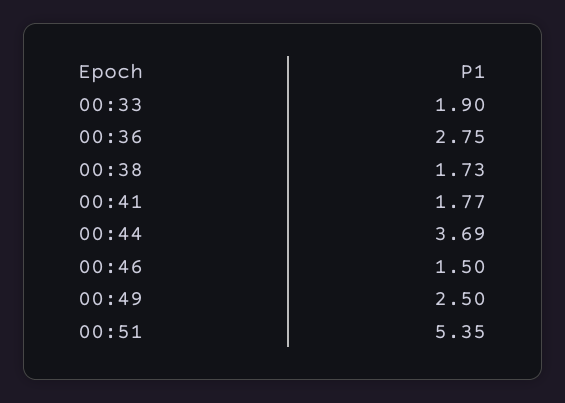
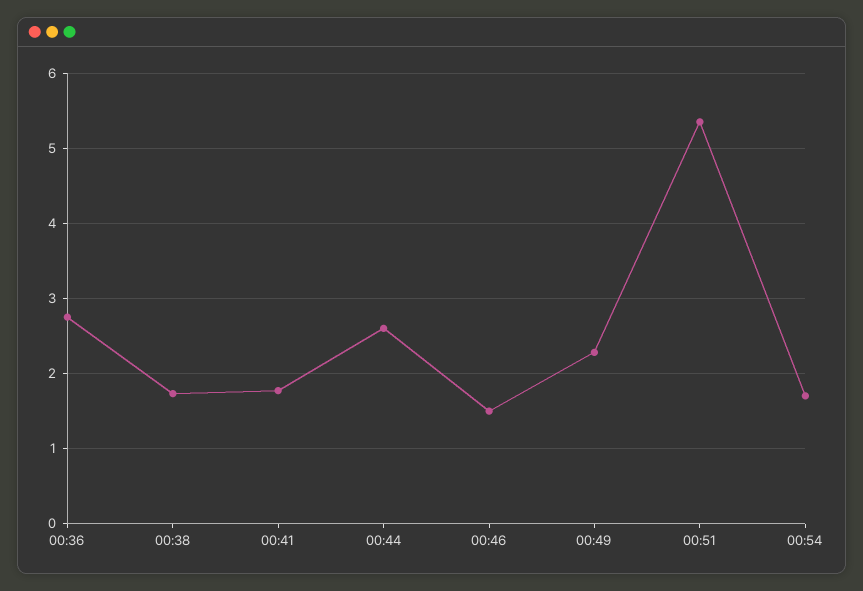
00:33: 1.9 -> none
00:44: 3.69 -> 2.6
00:49: 2.5 -> 2.3
00:54: none -> 1.7

